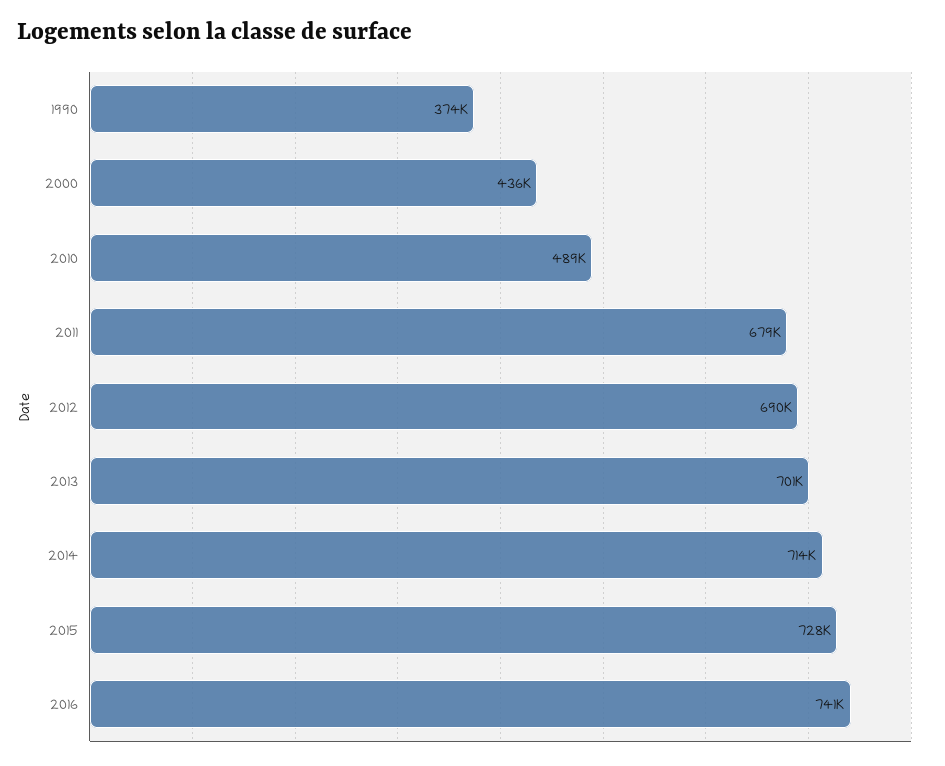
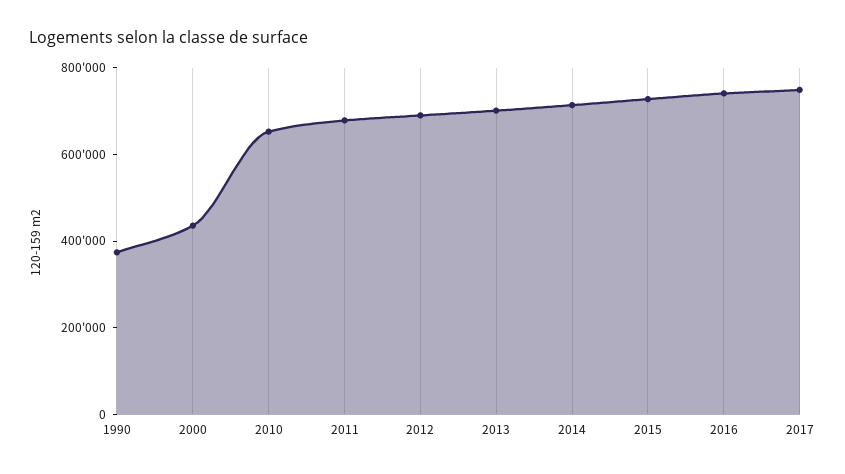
2010: 489000 -> 650000
2017: none -> 750000

